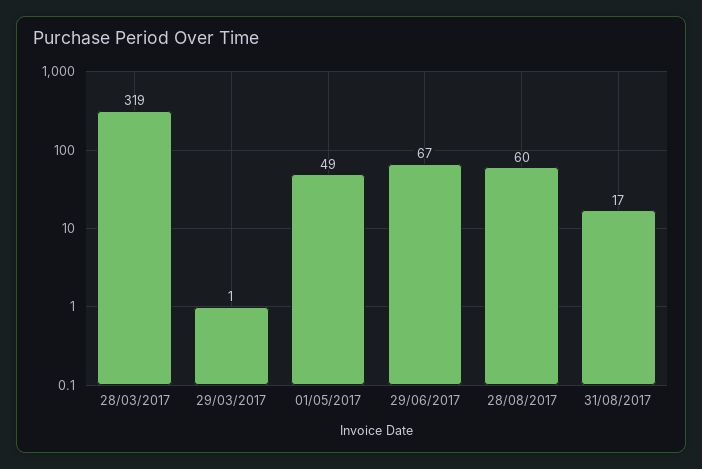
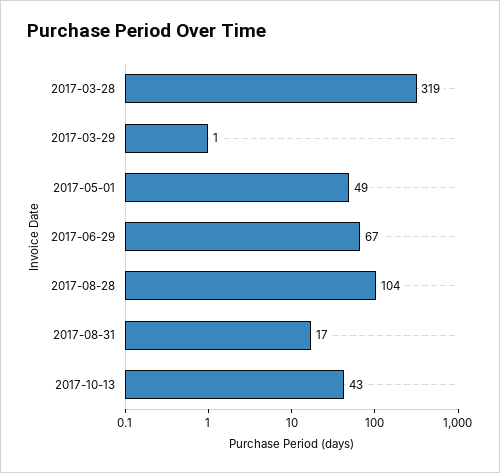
28/08/2017: 60 -> 104
2017-10-13: none -> 43

